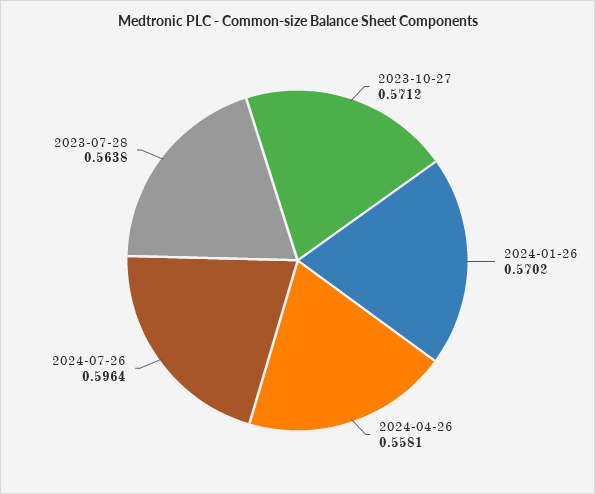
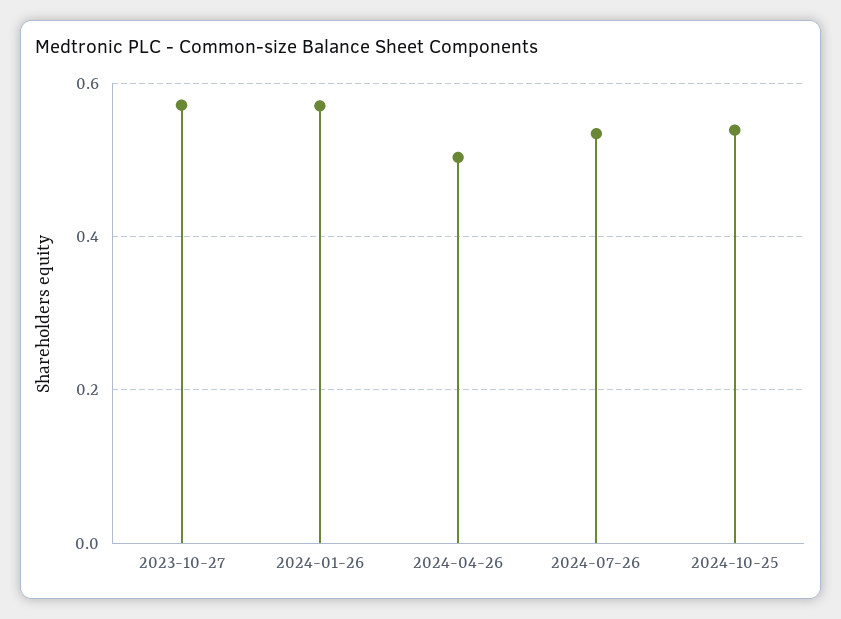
2024-04-26: 0.5581 -> 0.5
2024-07-26: 0.5964 -> 0.54
2023-07-28: 0.5638 -> none
2024-10-25: none -> 0.54

